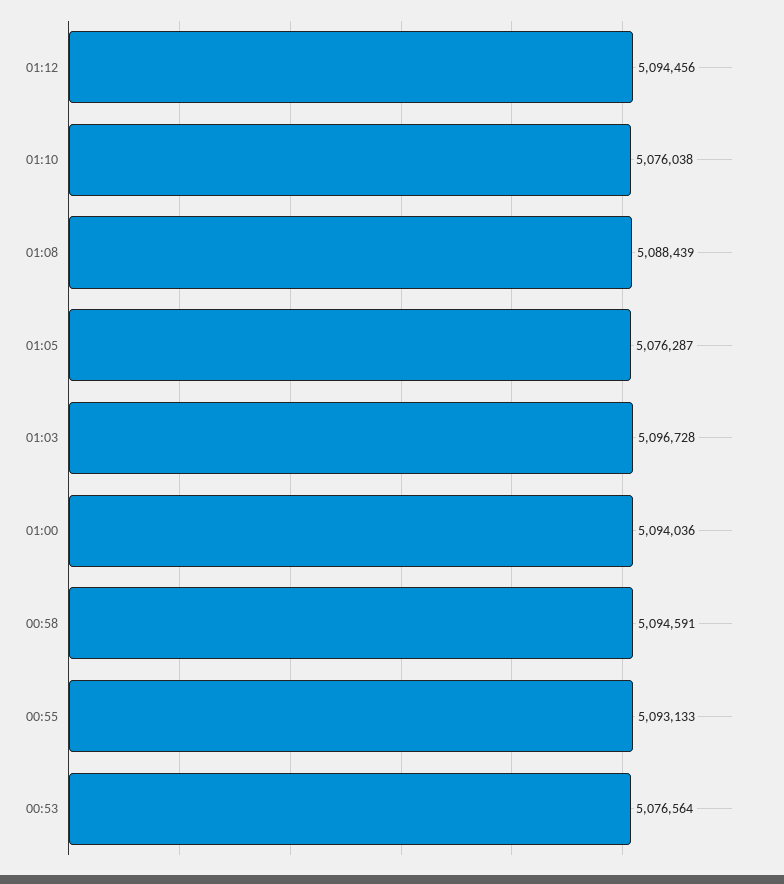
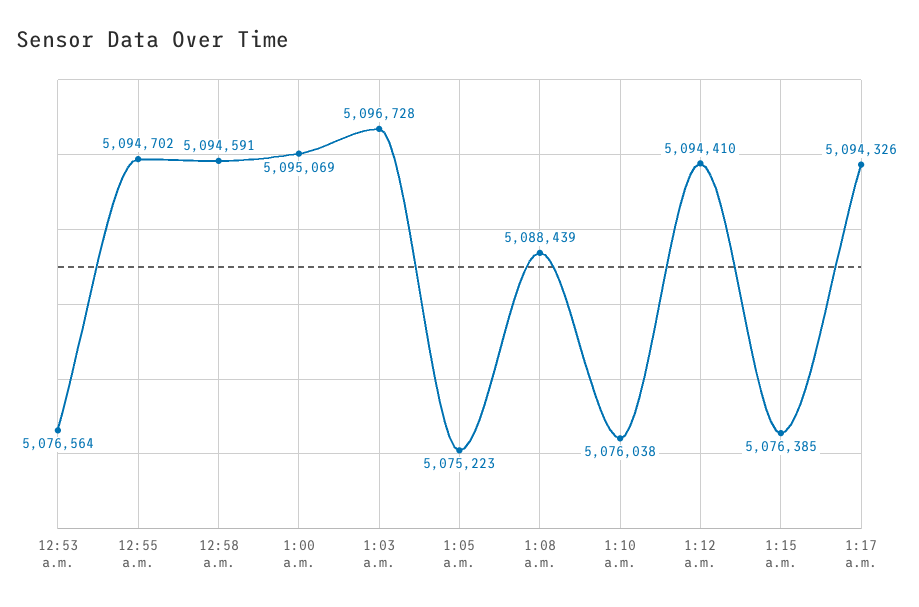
01:12: 5094456 -> 5094410
01:05: 5076287 -> 5075223
01:00: 5094036 -> 5095069
00:55: 5093133 -> 5094702
1:15 a.m.: none -> 5076385
1:17 a.m.: none -> 5094326

